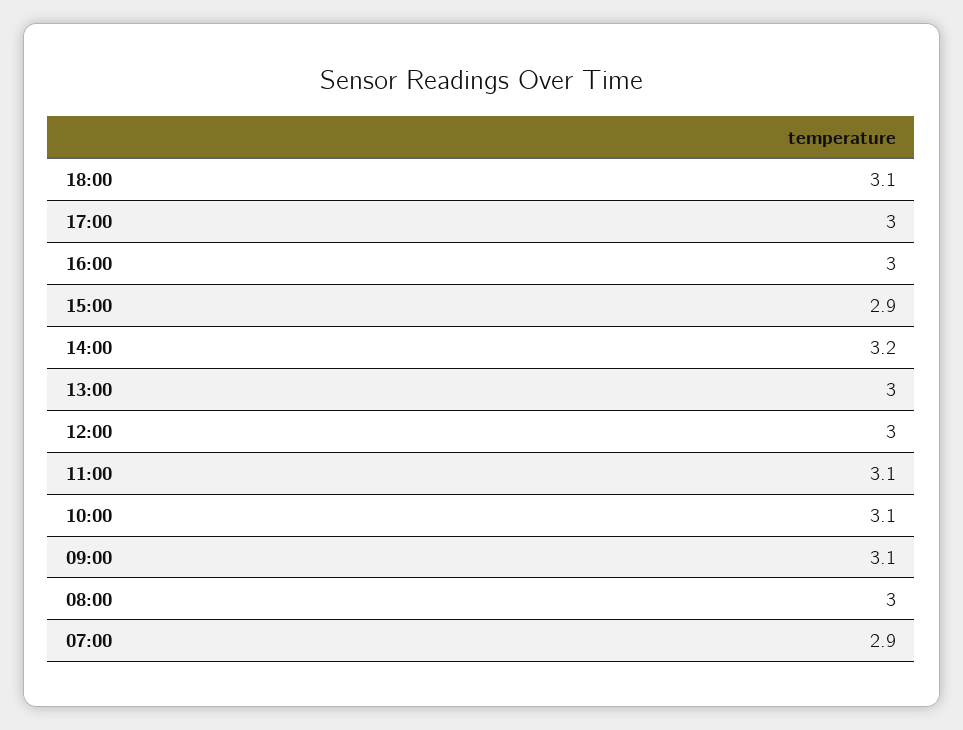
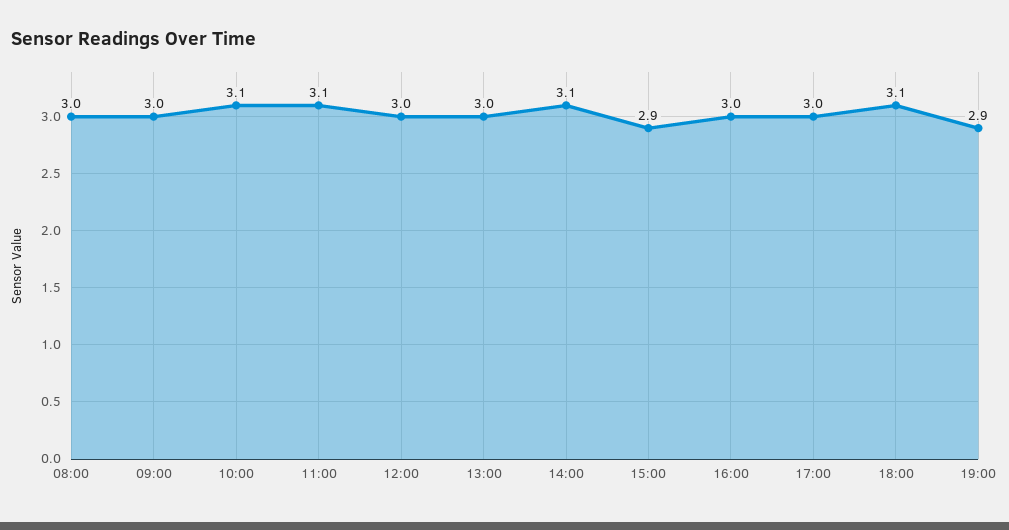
14:00: 3.2 -> 3.1
09:00: 3.1 -> 3
07:00: 2.9 -> none
19:00: none -> 2.9

